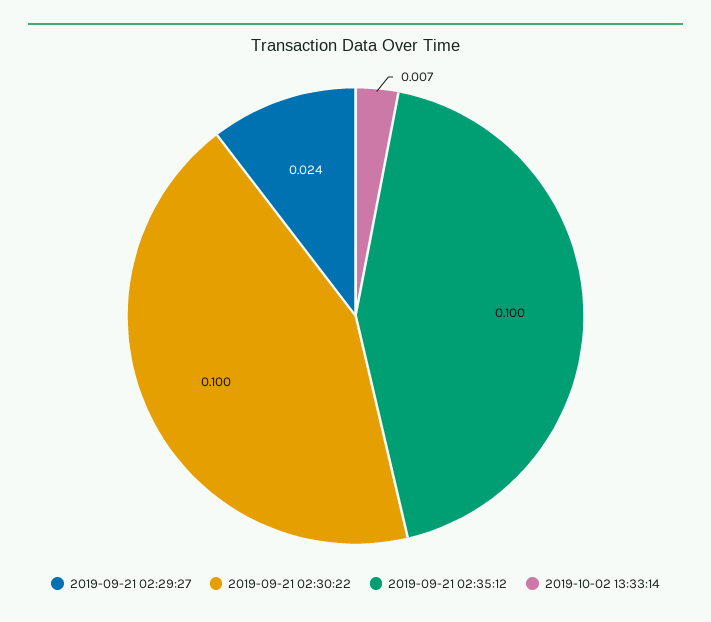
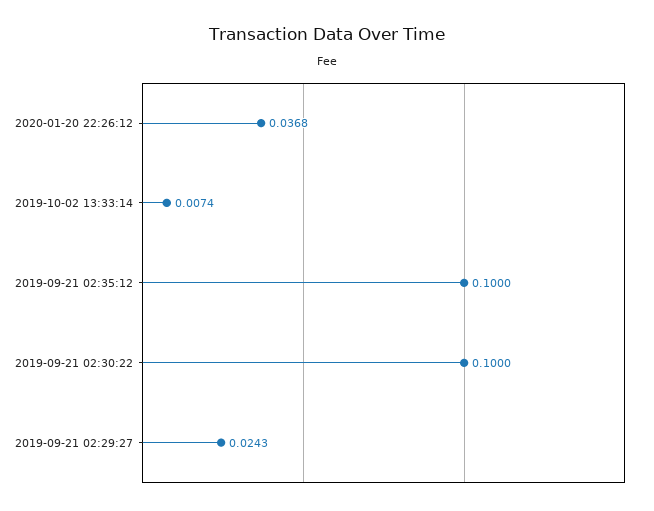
2020-01-20 22:26:12: none -> 0.0368

